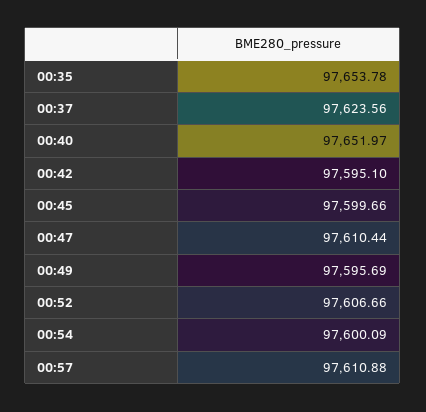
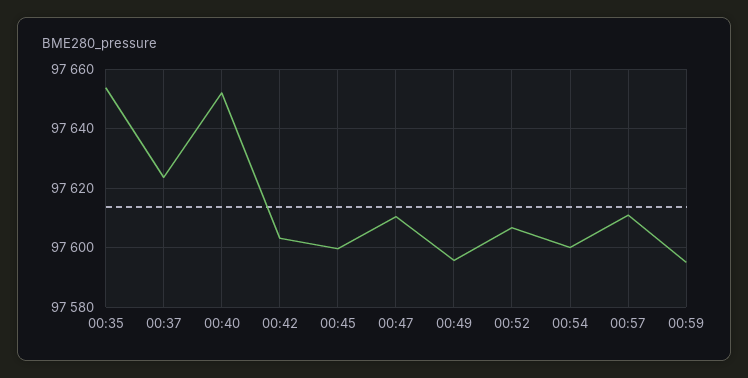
00:42: 97595.1 -> 97602.5
00:59: none -> 97595

